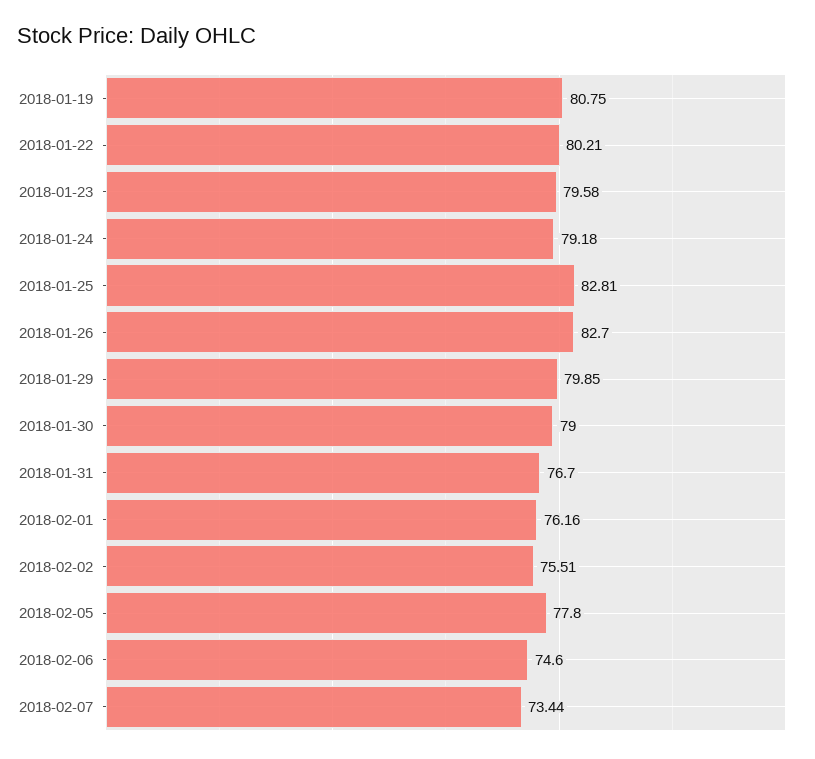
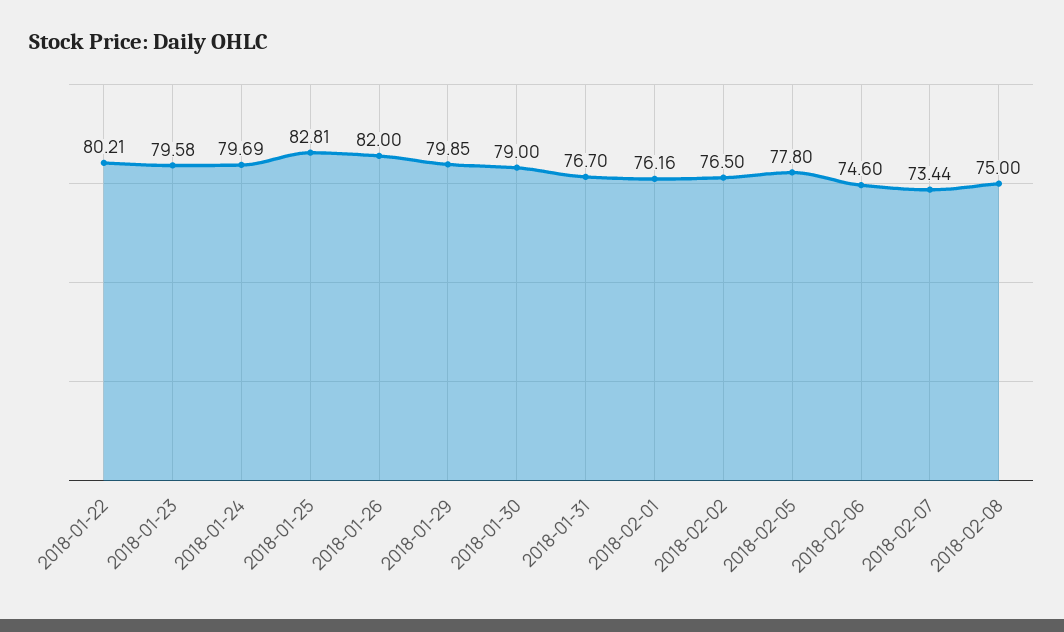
2018-01-19: 80.75 -> none
2018-01-24: 79.18 -> 79.69
2018-01-26: 82.7 -> 82
2018-02-02: 75.51 -> 76.5
2018-02-08: none -> 75

